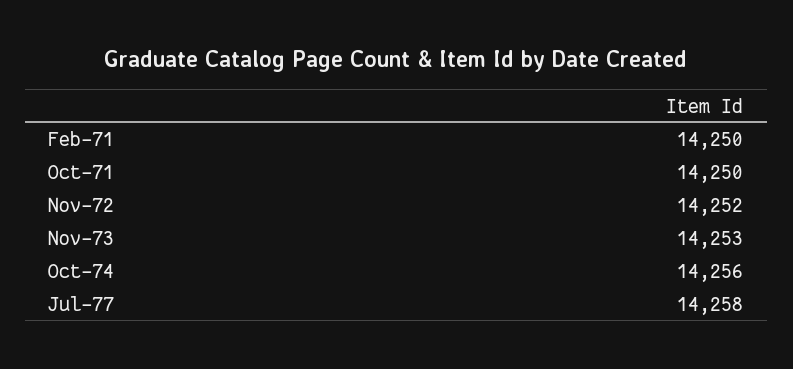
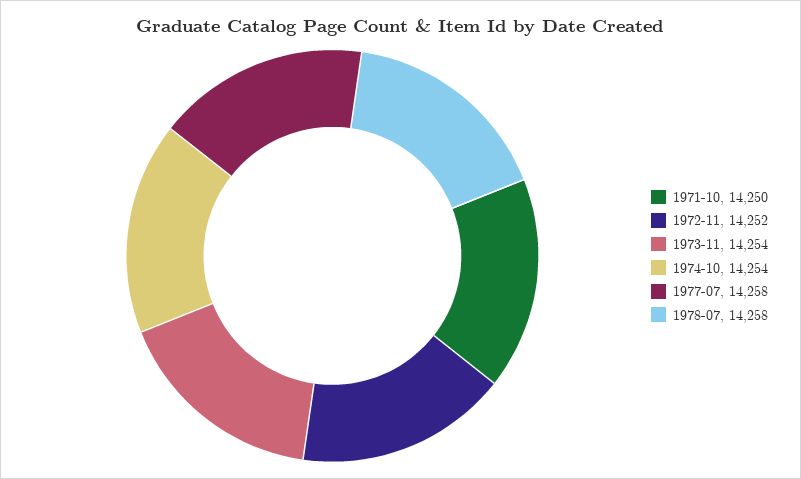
Feb-71: 14250 -> none
Nov-73: 14253 -> 14254
Oct-74: 14256 -> 14254
1978-07: none -> 14258

